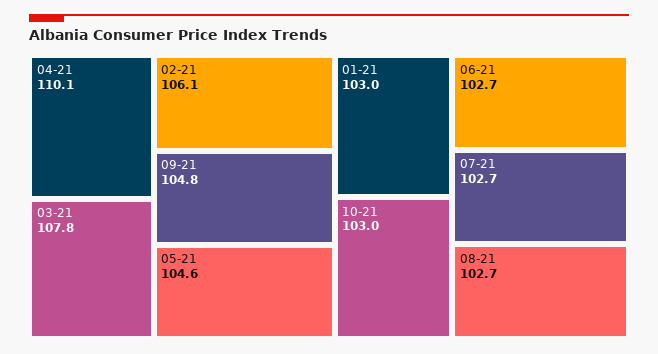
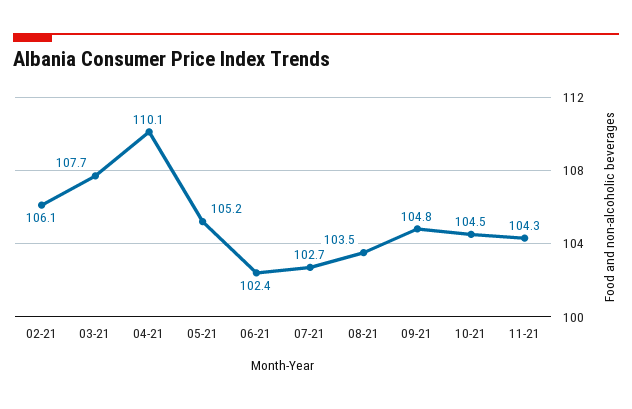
03-21: 107.8 -> 107.7
05-21: 104.6 -> 105.2
01-21: 103 -> none
10-21: 103 -> 104.5
06-21: 102.7 -> 102.4
08-21: 102.7 -> 103.5
11-21: none -> 104.3

